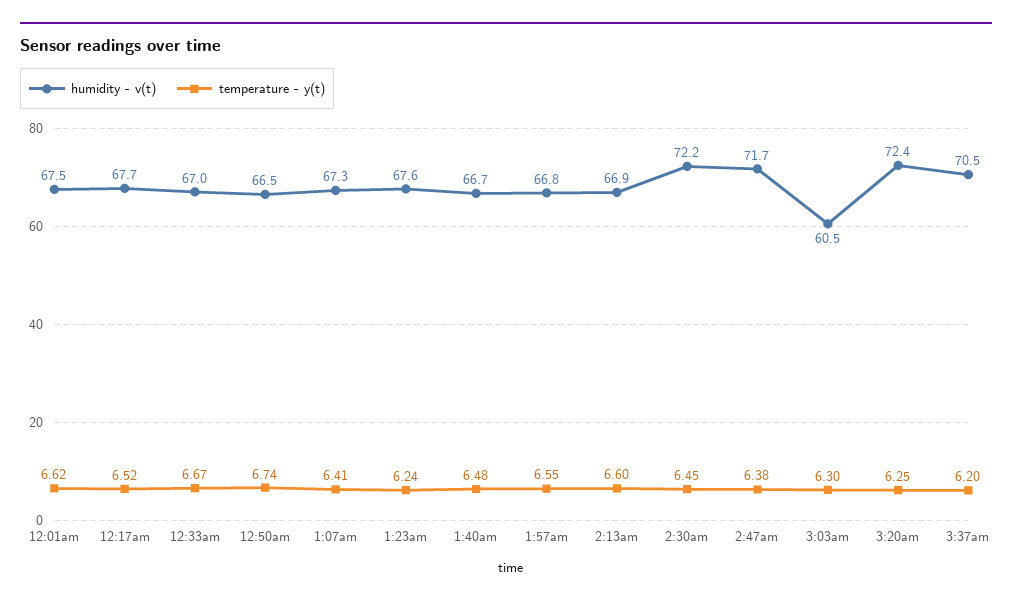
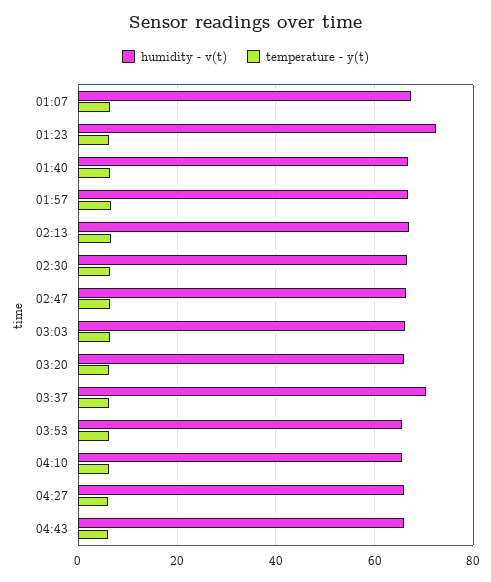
humidity - v(t), 12:01am: 67.5 -> none
temperature - y(t), 12:01am: 6.62 -> none
humidity - v(t), 12:17am: 67.7 -> none
temperature - y(t), 12:17am: 6.52 -> none
humidity - v(t), 12:33am: 67 -> none
temperature - y(t), 12:33am: 6.67 -> none
humidity - v(t), 12:50am: 66.5 -> none
temperature - y(t), 12:50am: 6.74 -> none
humidity - v(t), 1:23am: 67.6 -> 72
humidity - v(t), 2:30am: 72.2 -> 66
humidity - v(t), 2:47am: 71.7 -> 66
humidity - v(t), 3:03am: 60.5 -> 66
humidity - v(t), 3:20am: 72.4 -> 66
humidity - v(t), 03:53: none -> 66
temperature - y(t), 03:53: none -> 6
humidity - v(t), 04:10: none -> 66
temperature - y(t), 04:10: none -> 6
humidity - v(t), 04:27: none -> 66
temperature - y(t), 04:27: none -> 6
humidity - v(t), 04:43: none -> 66
temperature - y(t), 04:43: none -> 6

